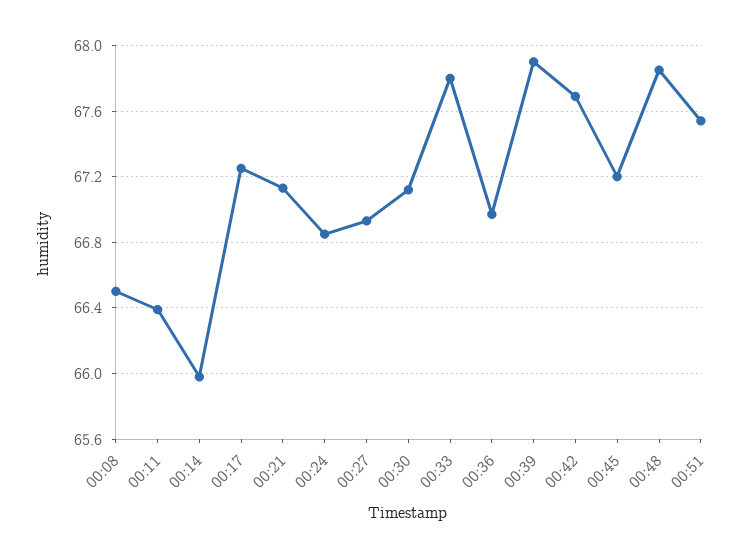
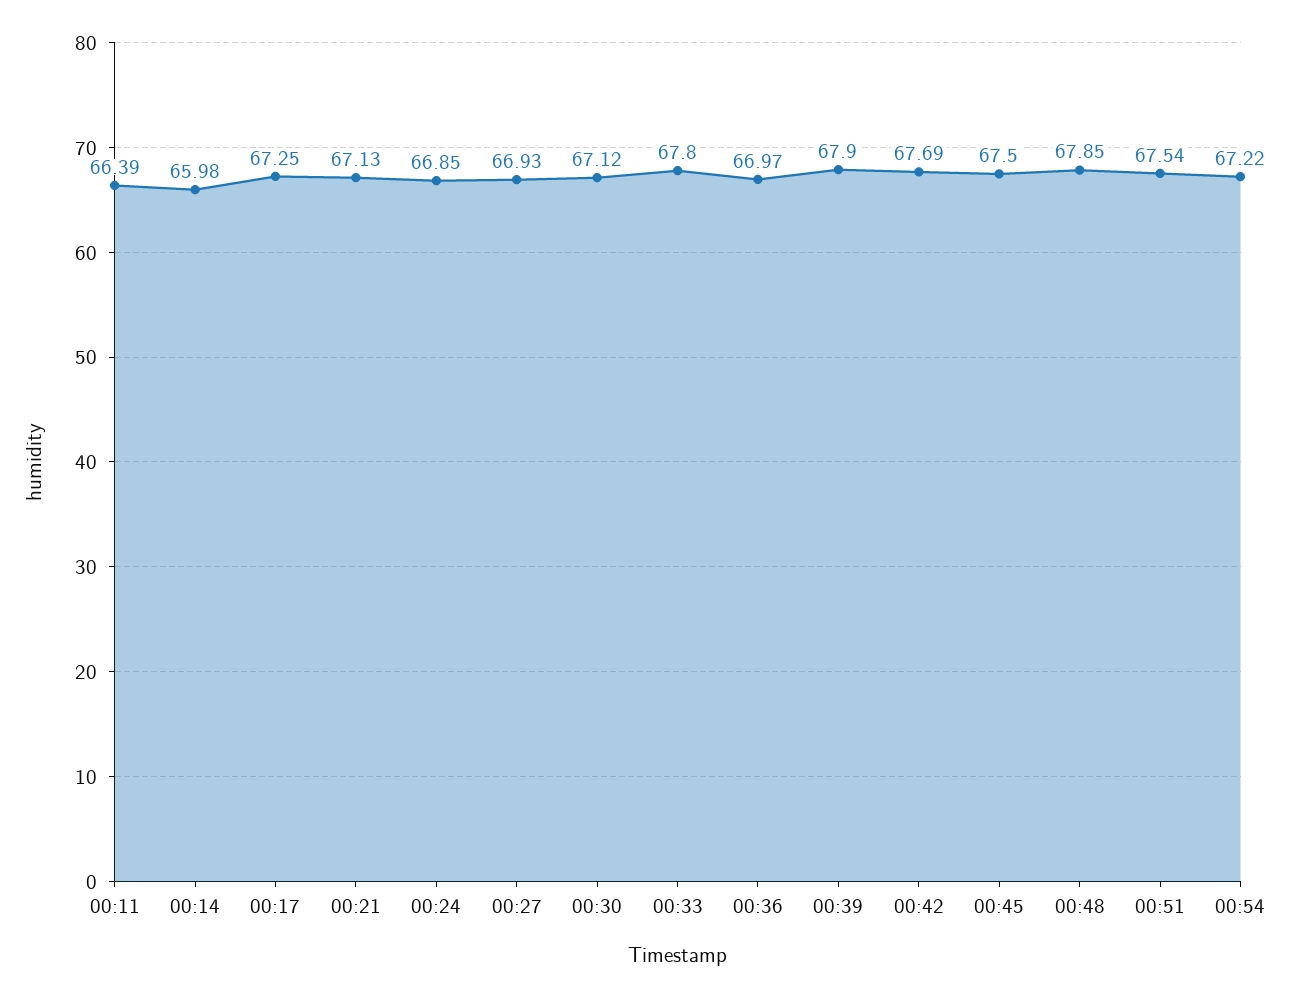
00:08: 66.5 -> none
00:45: 67.2 -> 67.5
00:54: none -> 67.22

